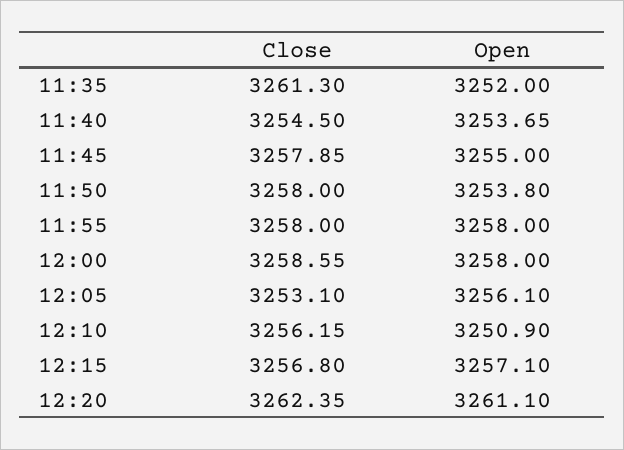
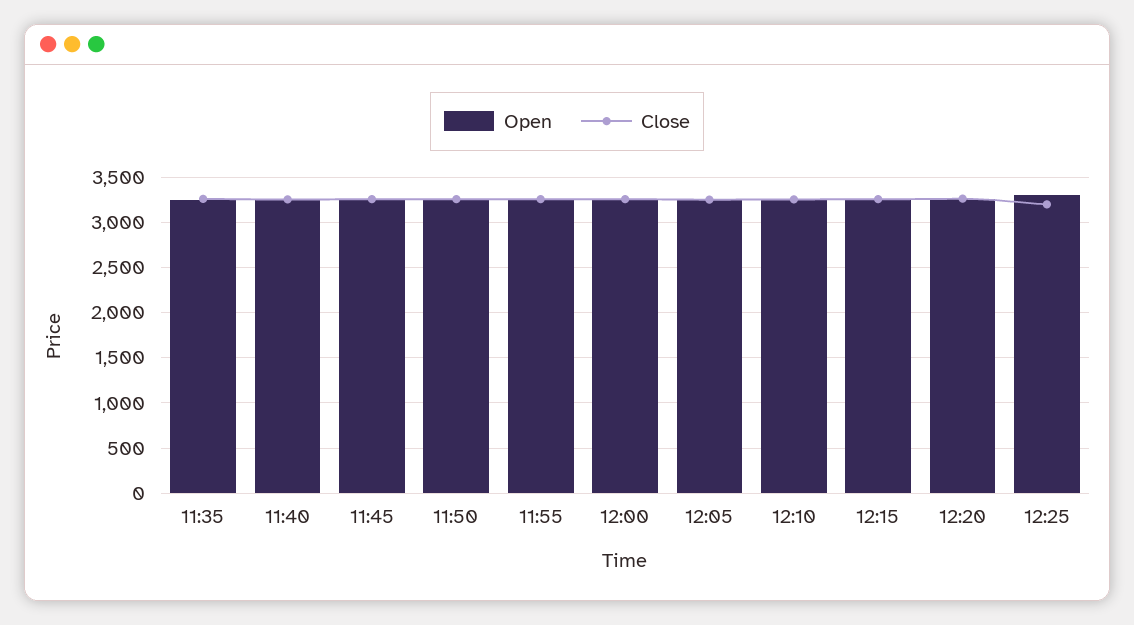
Open, 12:25: none -> 3300
Close, 12:25: none -> 3200

